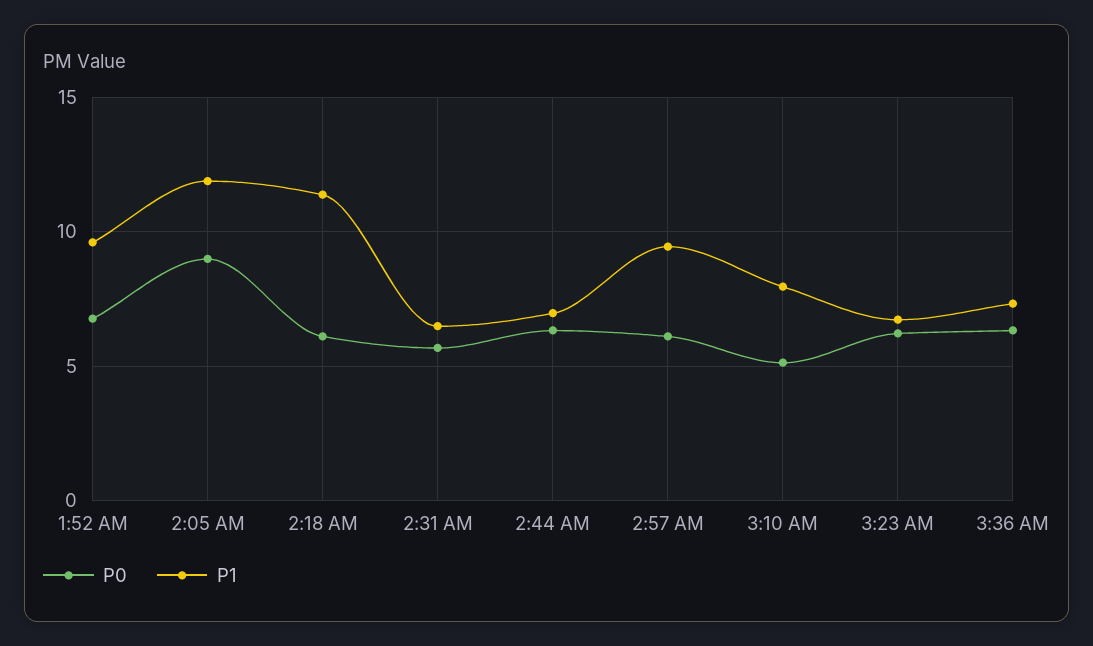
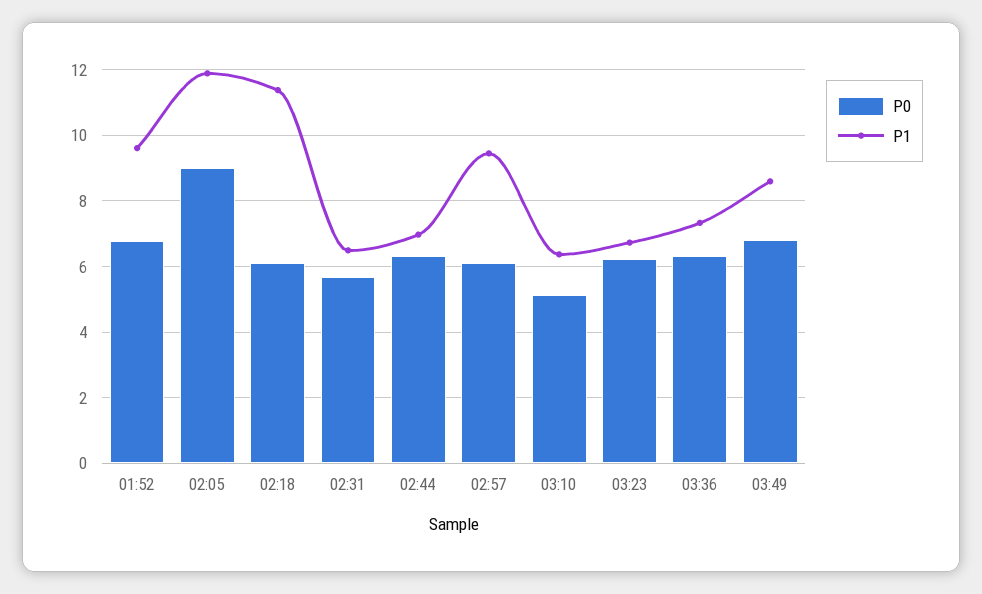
P1, 3:10 AM: 8 -> 6.4
P0, 03:49: none -> 6.8
P1, 03:49: none -> 8.6

